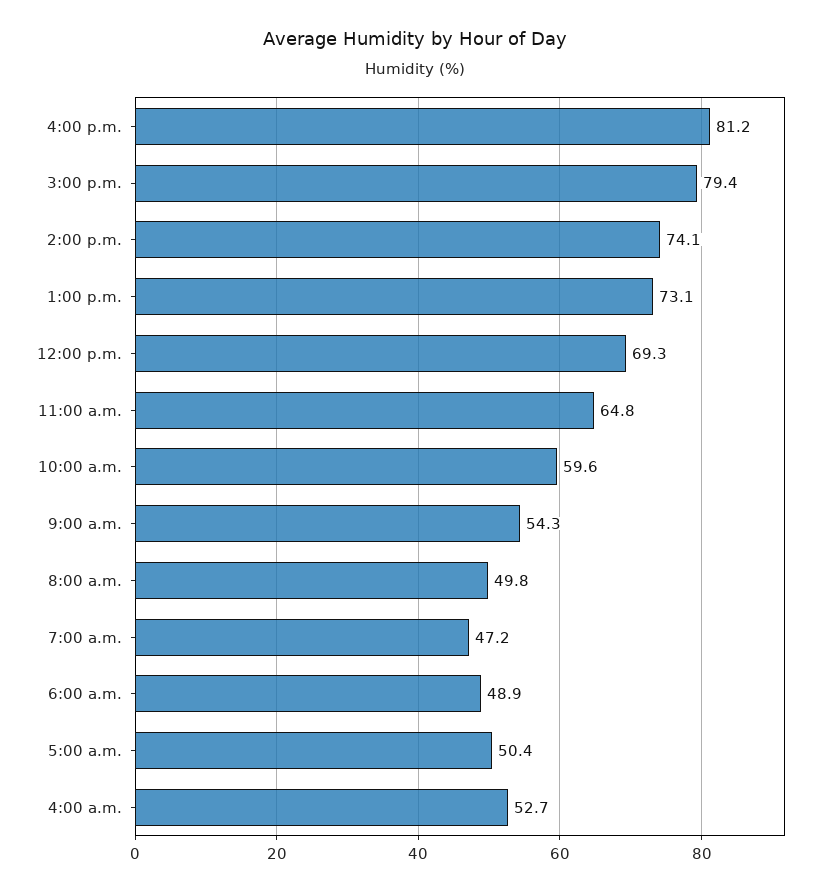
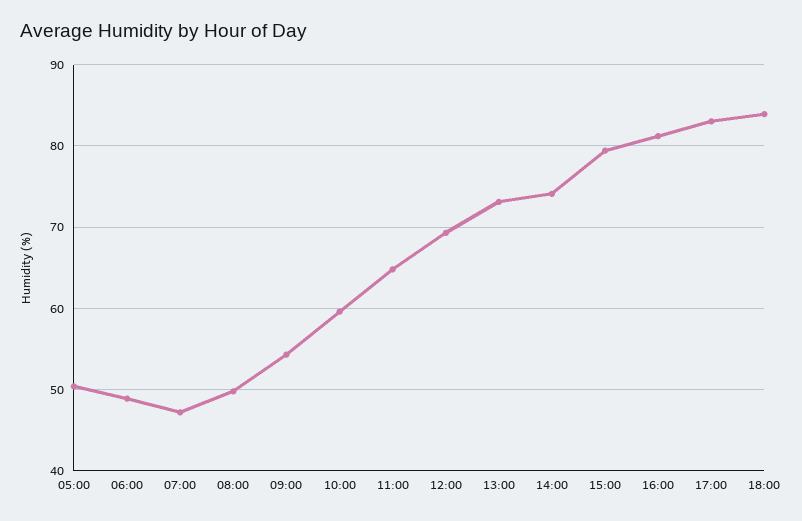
4:00 a.m.: 52.7 -> none
17:00: none -> 83
18:00: none -> 84

